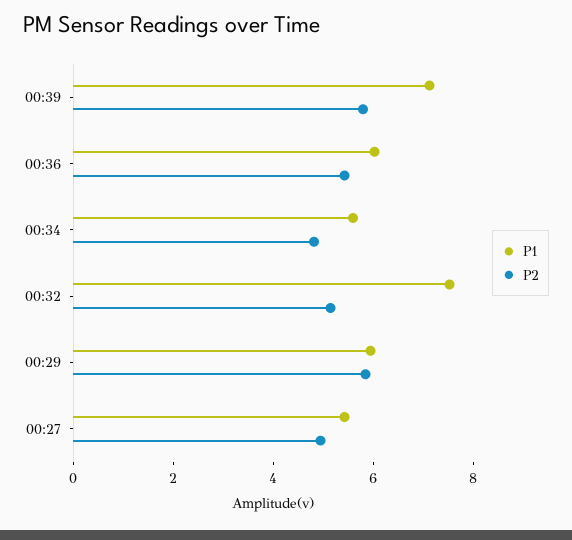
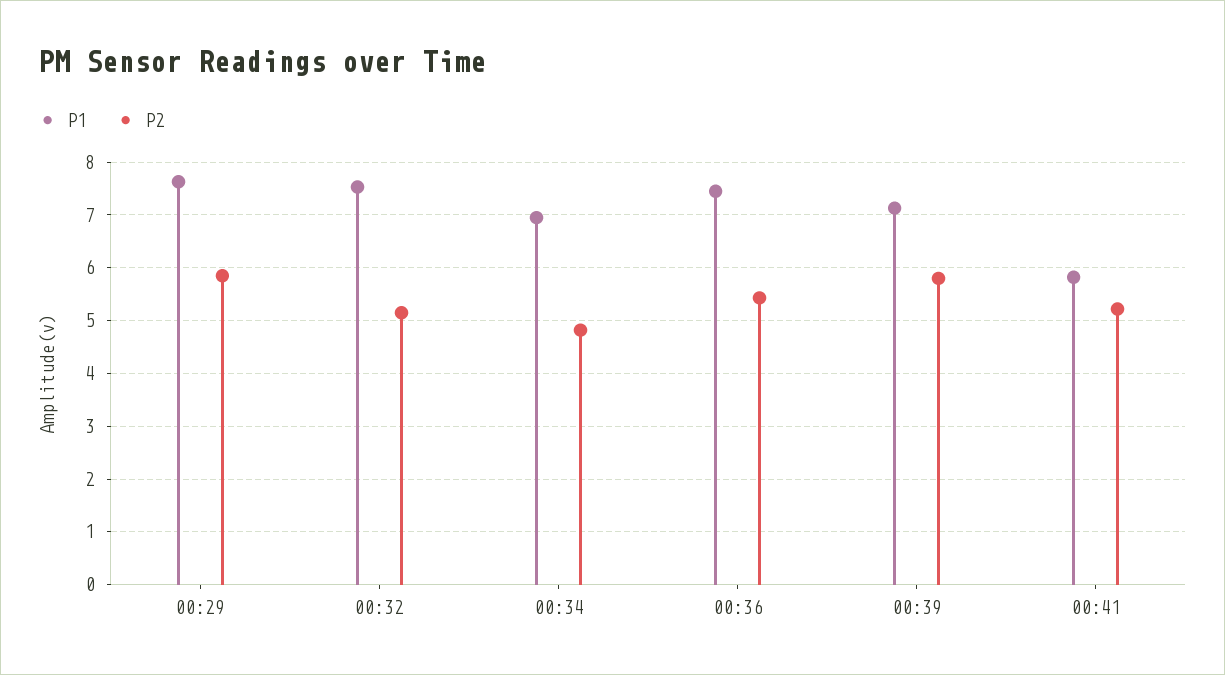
P1, 00:36: 6 -> 7.4
P1, 00:34: 5.5 -> 7
P1, 00:29: 6 -> 7.6
P1, 00:27: 5.5 -> none
P2, 00:27: 5 -> none
P1, 00:41: none -> 5.8
P2, 00:41: none -> 5.2

